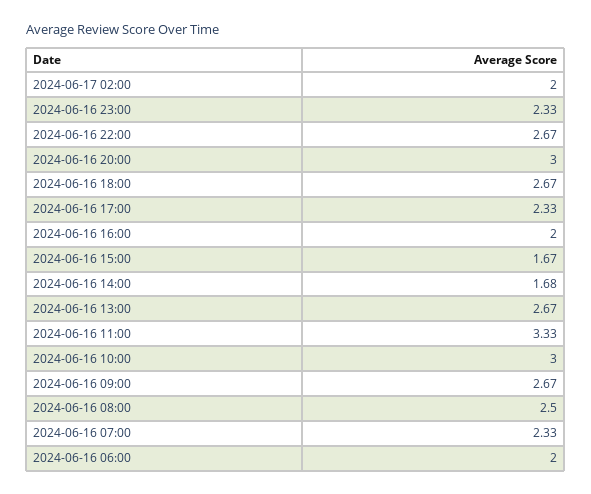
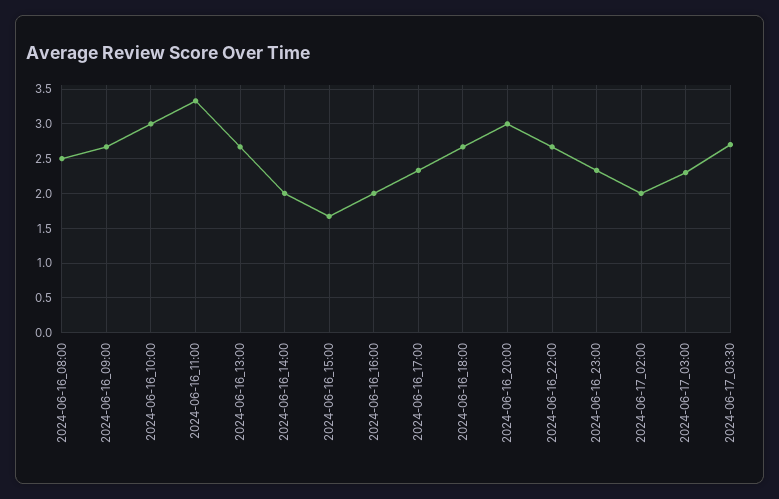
2024-06-16 14:00: 1.68 -> 2
2024-06-16 07:00: 2.33 -> none
2024-06-16 06:00: 2 -> none
2024-06-17_03:00: none -> 2.3
2024-06-17_03:30: none -> 2.7

